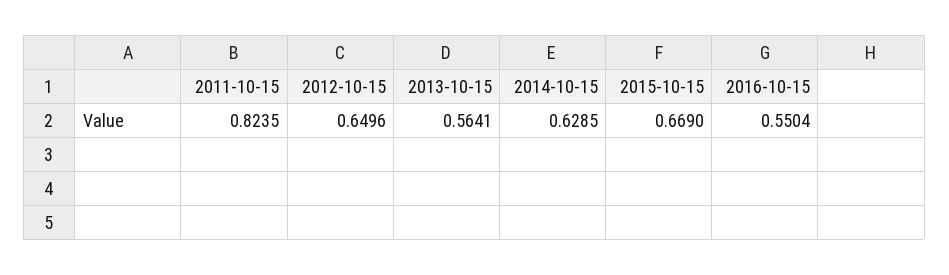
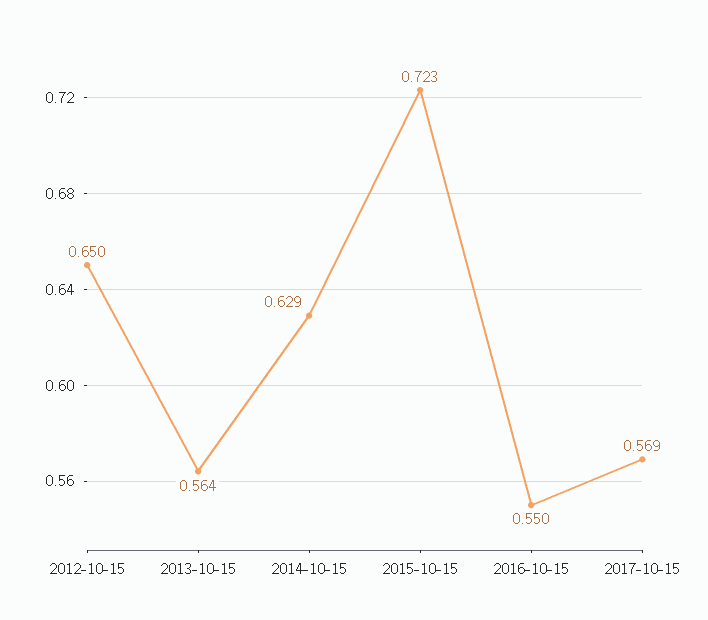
2011-10-15: 0.8235 -> none
2015-10-15: 0.669 -> 0.723
2017-10-15: none -> 0.569

